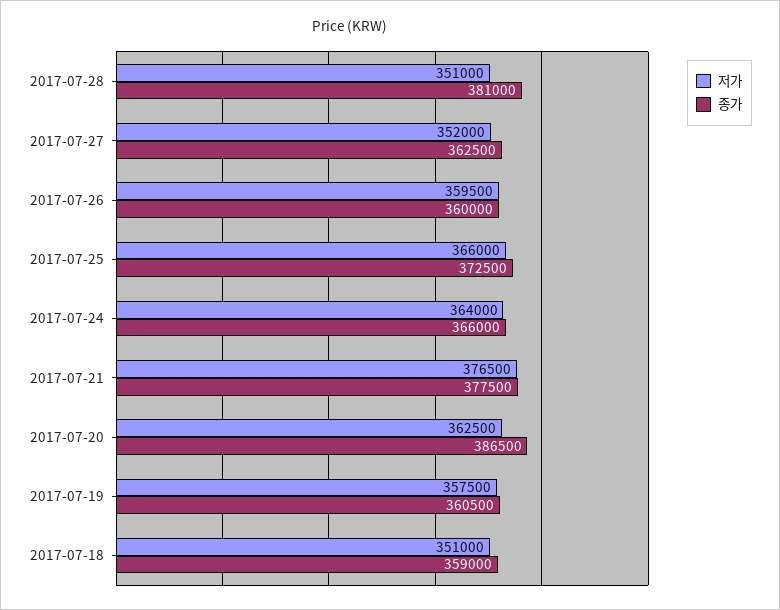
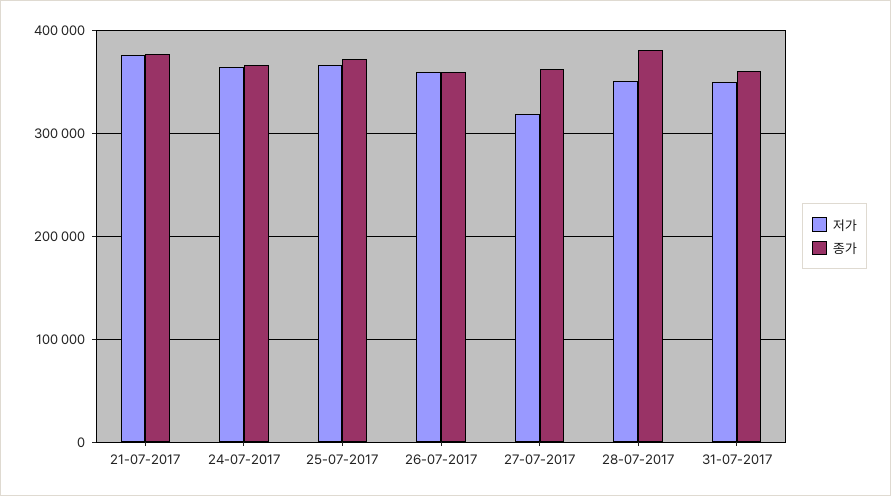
저가, 2017-07-27: 352000 -> 320000
저가, 2017-07-20: 362500 -> none
종가, 2017-07-20: 386500 -> none
저가, 2017-07-19: 357500 -> none
종가, 2017-07-19: 360500 -> none
저가, 2017-07-18: 351000 -> none
종가, 2017-07-18: 359000 -> none
저가, 31-07-2017: none -> 350000
종가, 31-07-2017: none -> 360000

